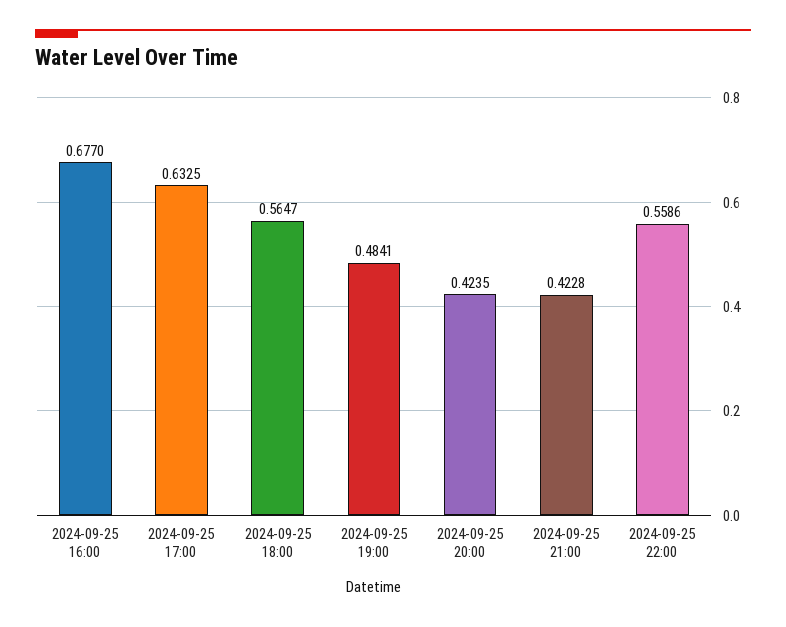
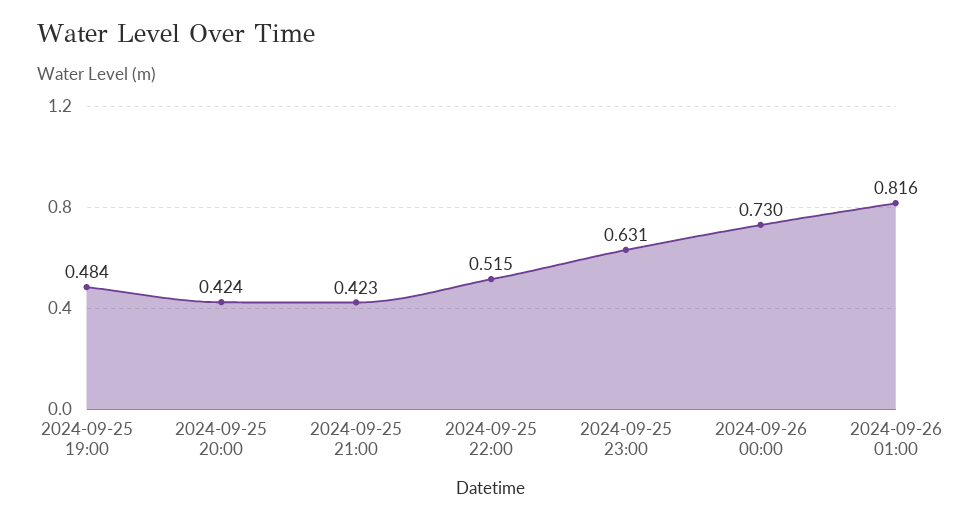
2024-09-25 16:00: 0.677 -> none
2024-09-25 17:00: 0.6325 -> none
2024-09-25 18:00: 0.5647 -> none
2024-09-25 22:00: 0.5586 -> 0.515
2024-09-25 23:00: none -> 0.631
2024-09-26 00:00: none -> 0.73
2024-09-26 01:00: none -> 0.816

